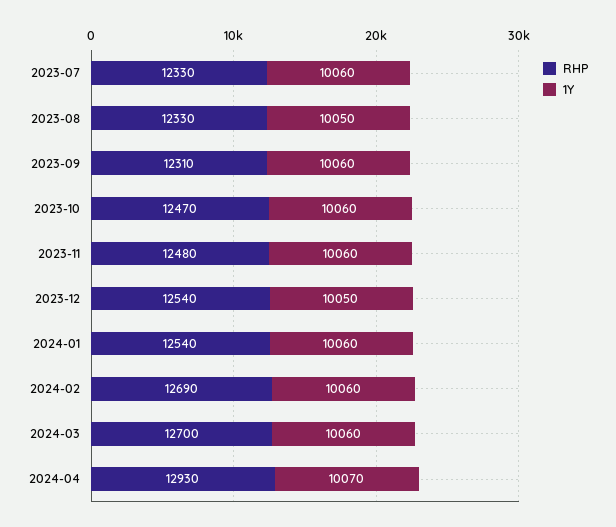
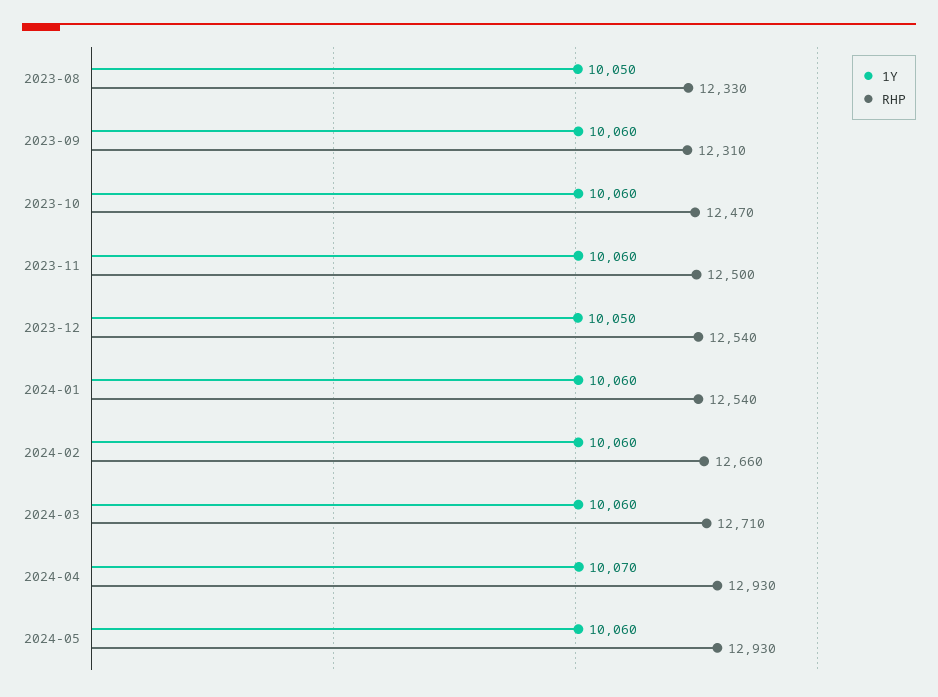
RHP, 2023-07: 12330 -> none
1Y, 2023-07: 10060 -> none
RHP, 2023-11: 12480 -> 12500
RHP, 2024-02: 12690 -> 12660
RHP, 2024-03: 12700 -> 12710
1Y, 2024-05: none -> 10060
RHP, 2024-05: none -> 12930

